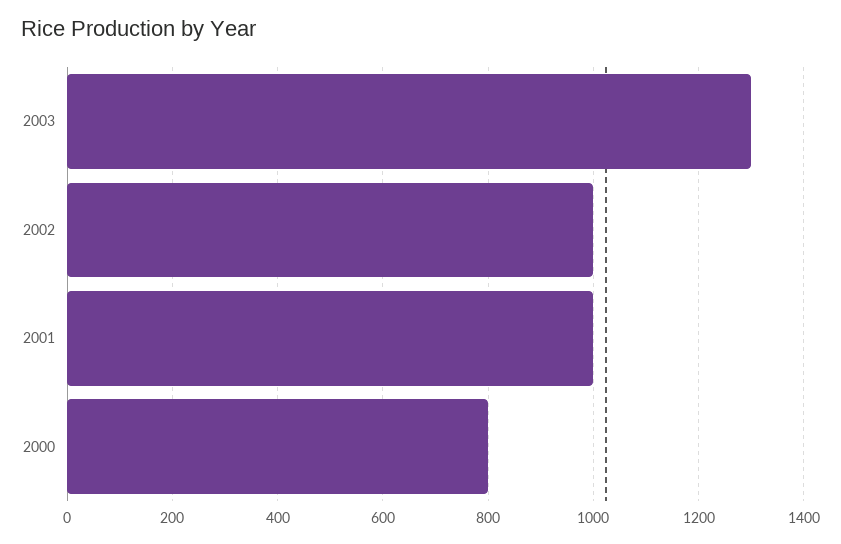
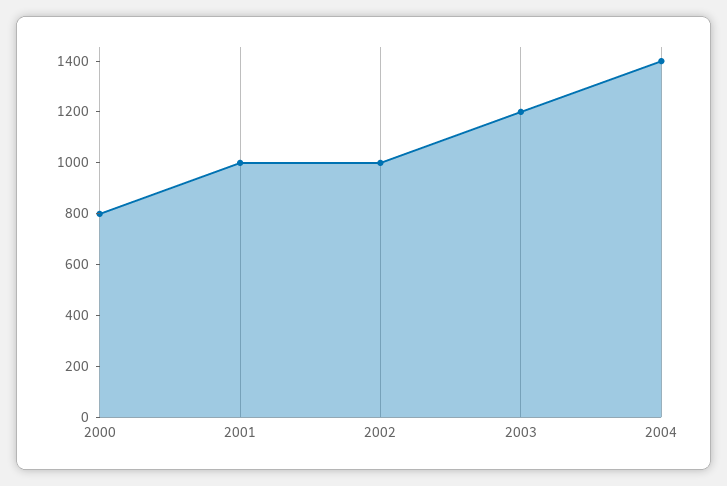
2003: 1300 -> 1200
2004: none -> 1400

